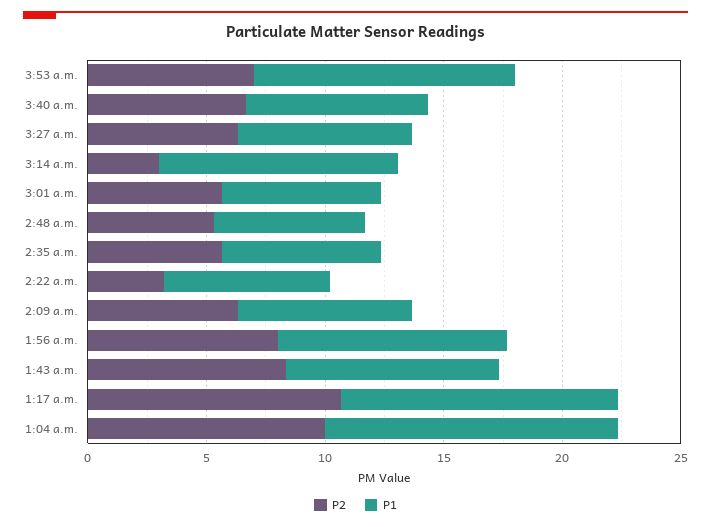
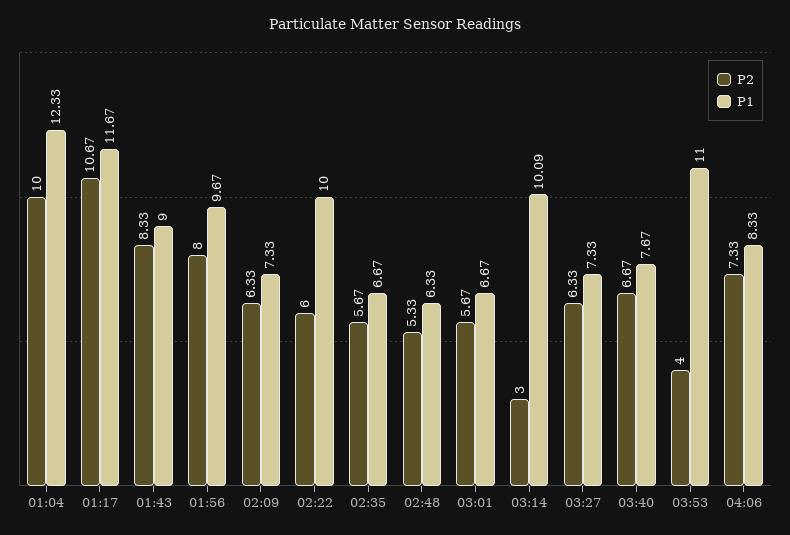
P2, 3:53 a.m.: 7 -> 4
P2, 2:22 a.m.: 3 -> 6
P1, 2:22 a.m.: 7 -> 10
P2, 04:06: none -> 7.33
P1, 04:06: none -> 8.33

